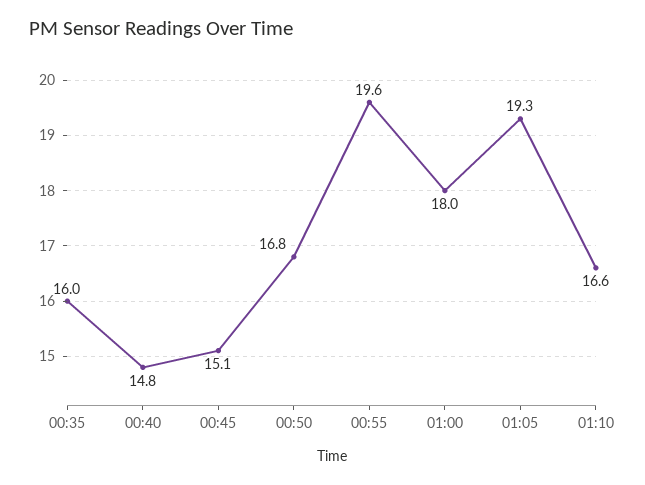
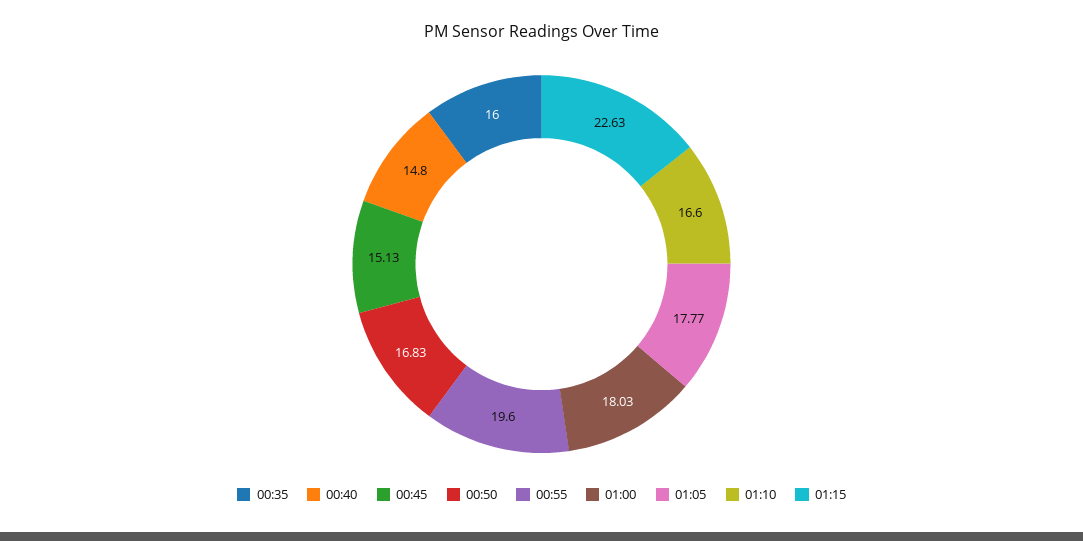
01:05: 19.3 -> 17.77
01:15: none -> 22.63

